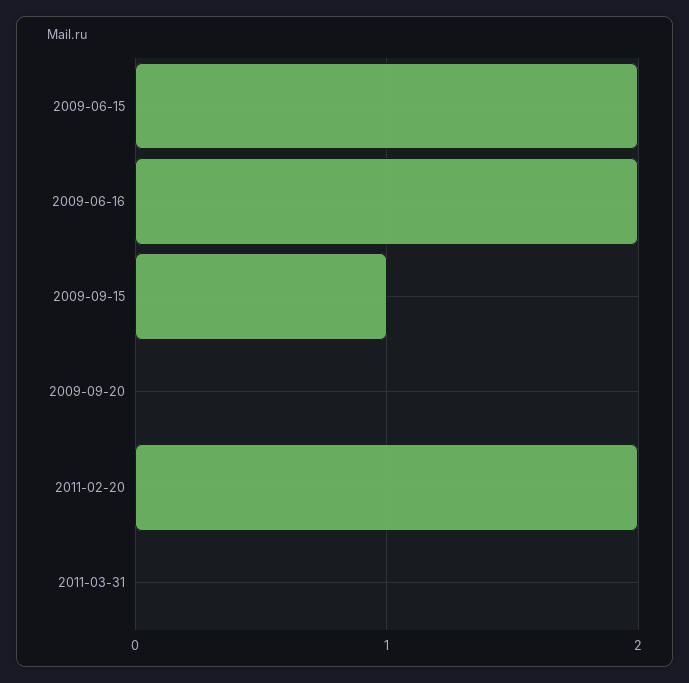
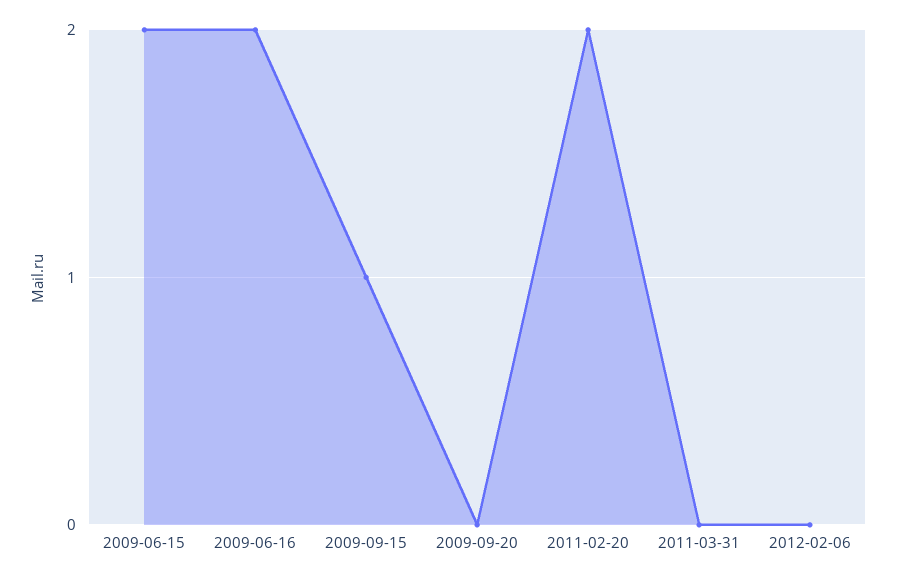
2012-02-06: none -> 0

